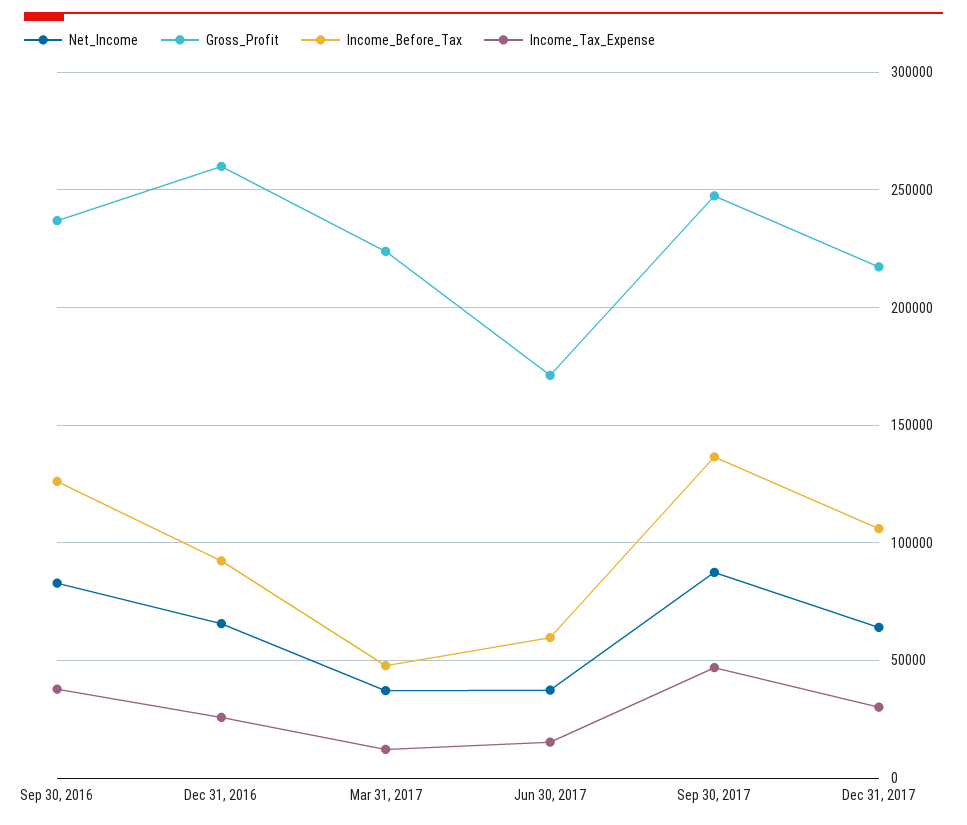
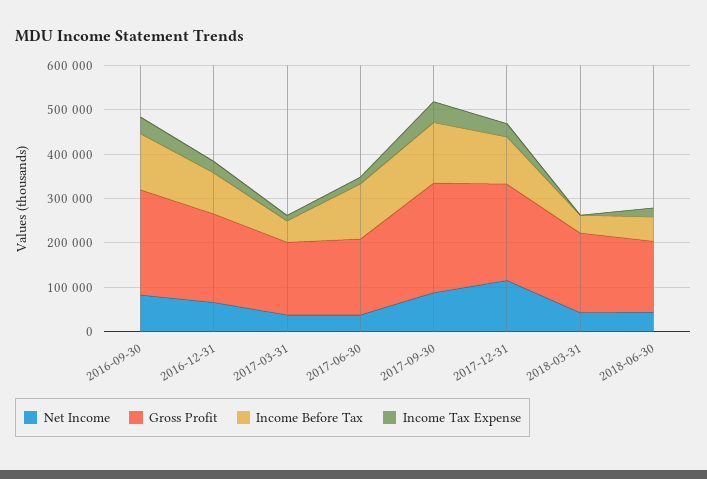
Gross_Profit, Dec 31, 2016: 260000 -> 200000
Gross_Profit, Mar 31, 2017: 225000 -> 160000
Income_Before_Tax, Jun 30, 2017: 60000 -> 120000
Net_Income, Dec 31, 2017: 65000 -> 120000
Net_Income, 2018-03-31: none -> 40000
Gross_Profit, 2018-03-31: none -> 180000
Income_Before_Tax, 2018-03-31: none -> 40000
Income_Tax_Expense, 2018-03-31: none -> 0
Net_Income, 2018-06-30: none -> 40000
Gross_Profit, 2018-06-30: none -> 160000
Income_Before_Tax, 2018-06-30: none -> 60000
Income_Tax_Expense, 2018-06-30: none -> 20000

